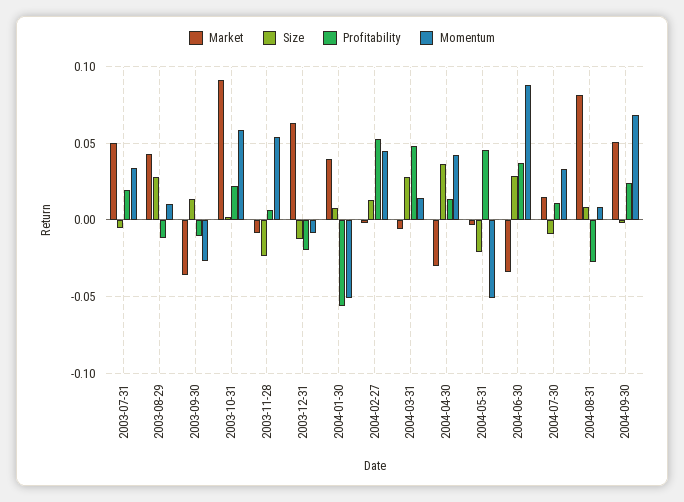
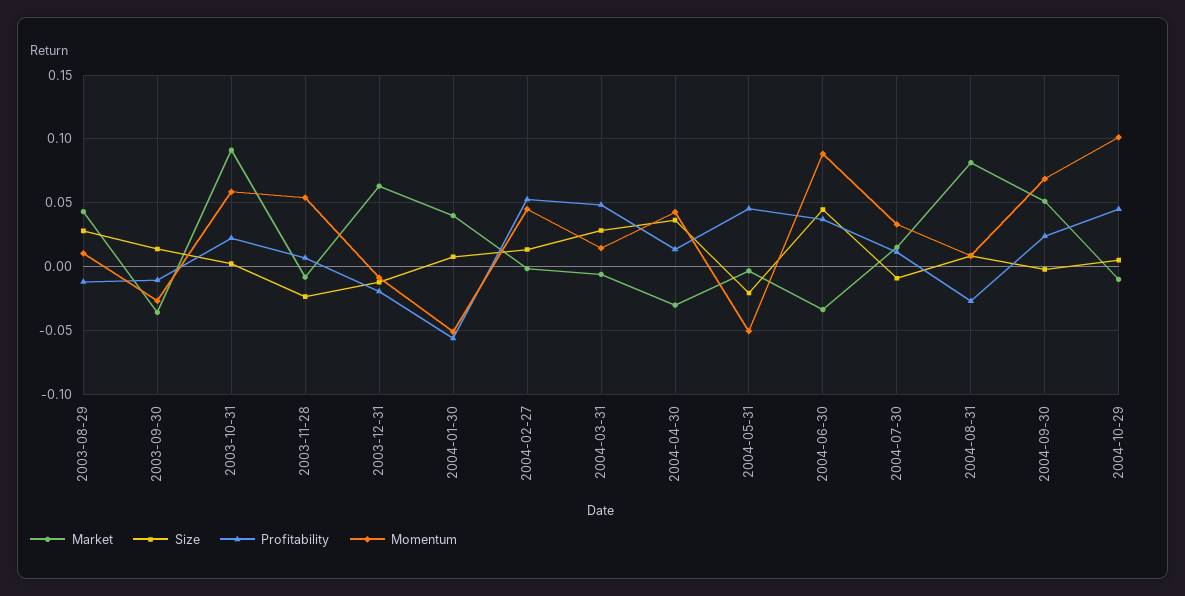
Market, 2003-07-31: 0.05 -> none
Size, 2003-07-31: -0.005 -> none
Profitability, 2003-07-31: 0.02 -> none
Momentum, 2003-07-31: 0.035 -> none
Size, 2004-06-30: 0.03 -> 0.045
Market, 2004-10-29: none -> -0.01
Size, 2004-10-29: none -> 0.005
Profitability, 2004-10-29: none -> 0.045
Momentum, 2004-10-29: none -> 0.1

